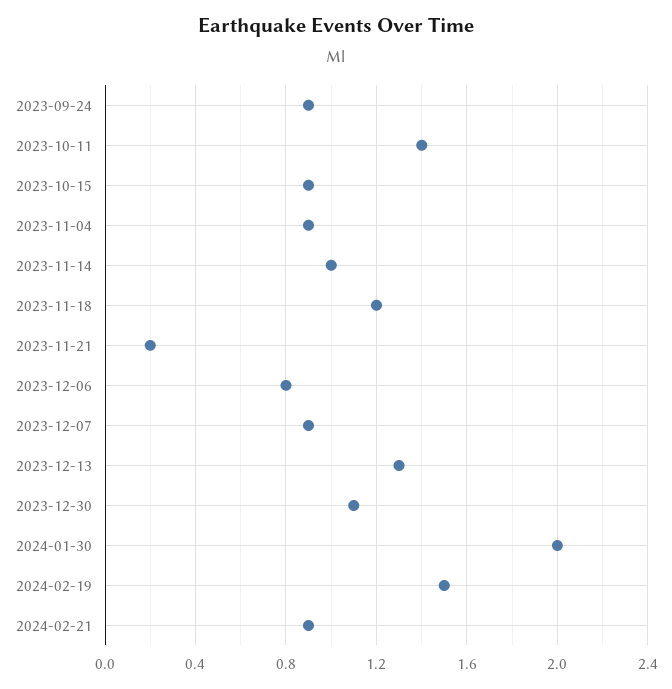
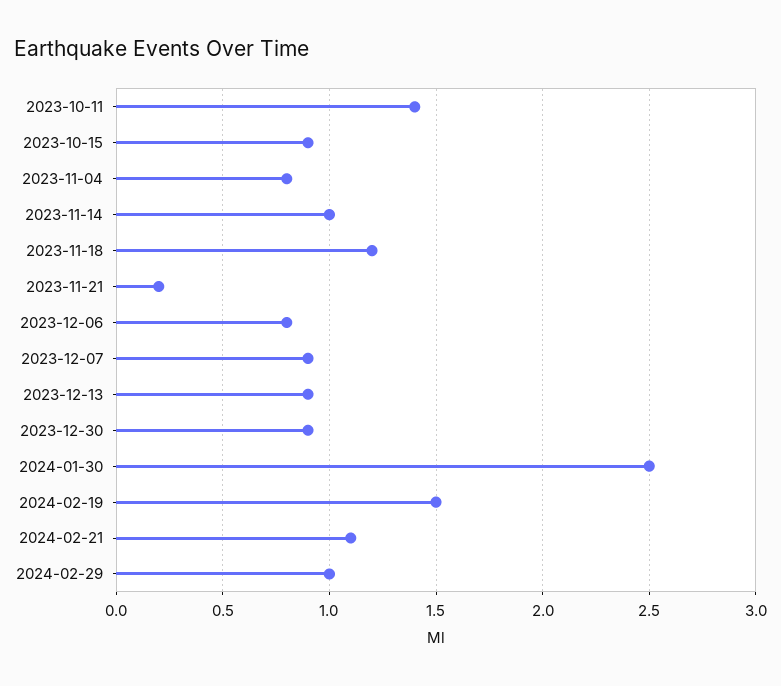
2023-09-24: 0.9 -> none
2023-11-04: 0.9 -> 0.8
2023-12-13: 1.3 -> 0.9
2023-12-30: 1.1 -> 0.9
2024-01-30: 2 -> 2.5
2024-02-21: 0.9 -> 1.1
2024-02-29: none -> 1

